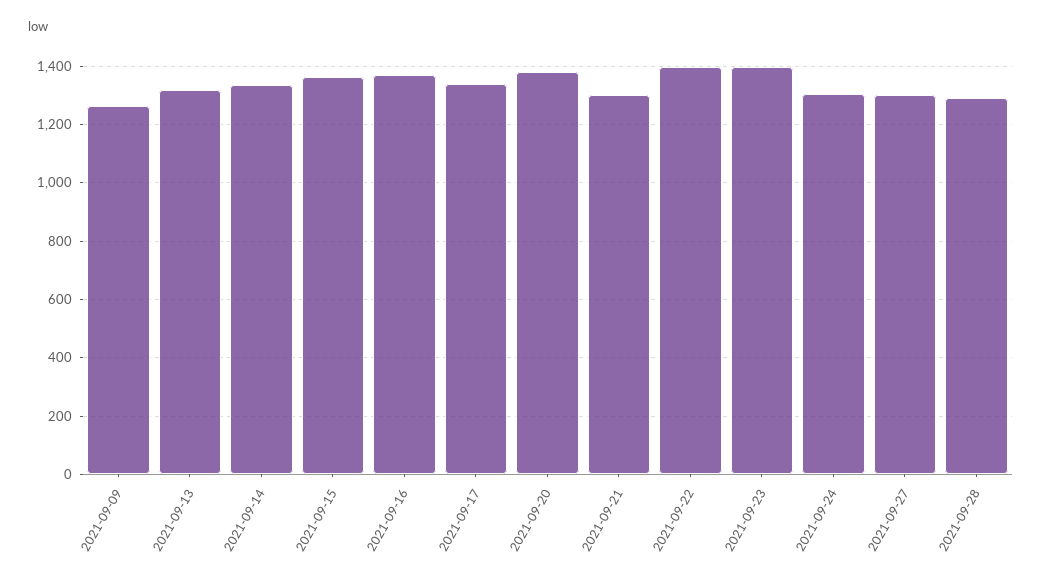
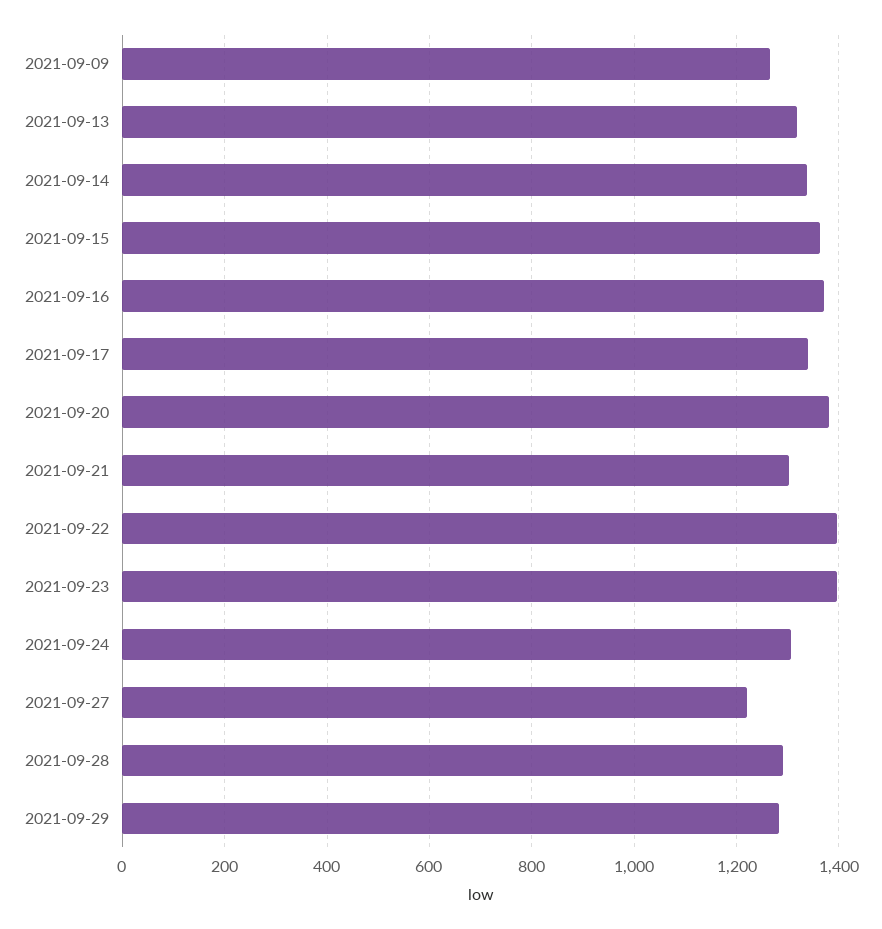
2021-09-27: 1300 -> 1220
2021-09-29: none -> 1280

